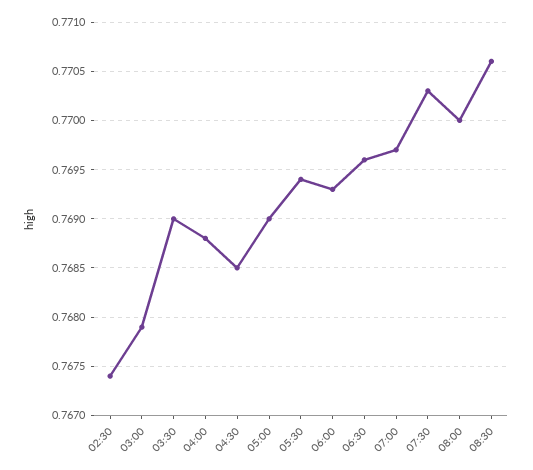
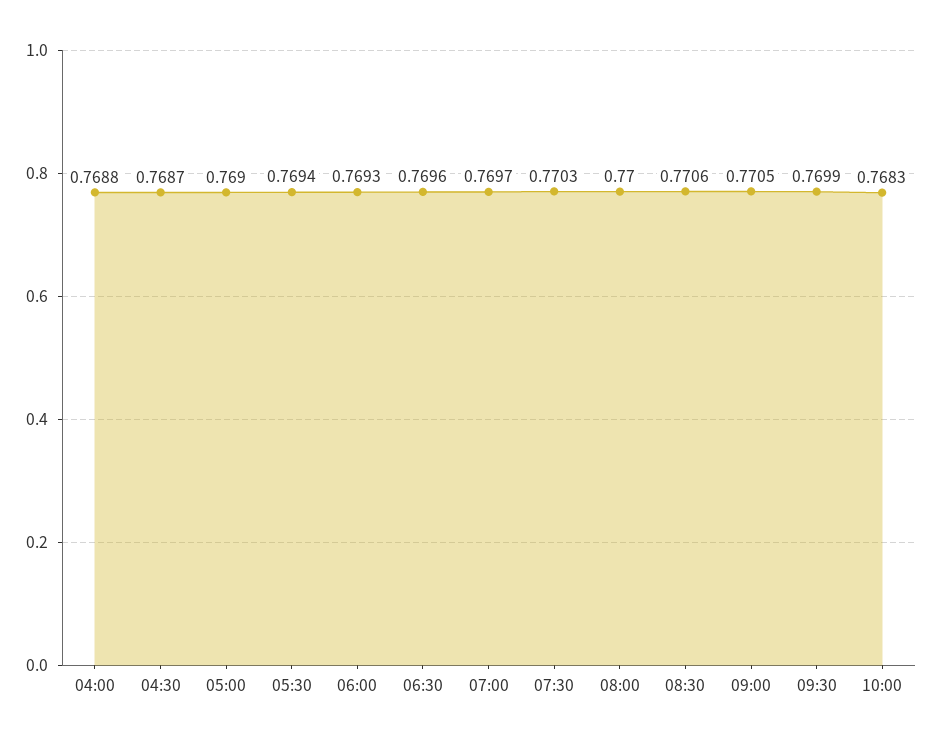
02:30: 0.7674 -> none
03:00: 0.7679 -> none
03:30: 0.769 -> none
04:30: 0.7685 -> 0.7687
09:00: none -> 0.7705
09:30: none -> 0.7699
10:00: none -> 0.7683

